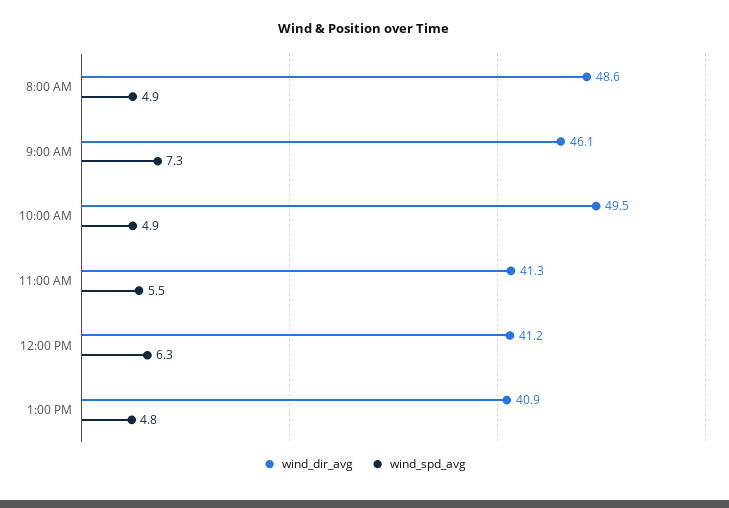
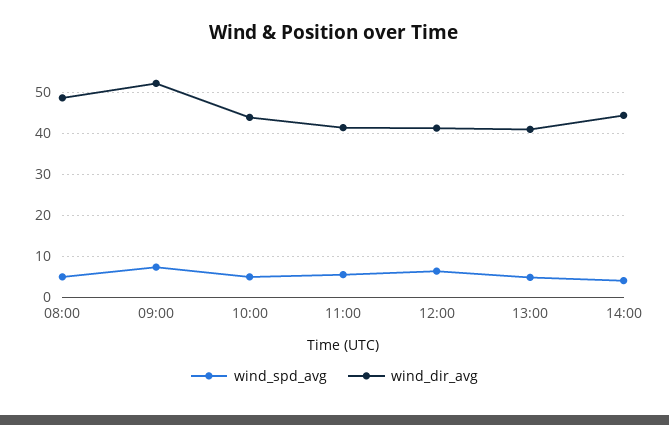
wind_dir_avg, 9:00 AM: 46.1 -> 52
wind_dir_avg, 10:00 AM: 49.5 -> 44
wind_spd_avg, 14:00: none -> 4
wind_dir_avg, 14:00: none -> 44

